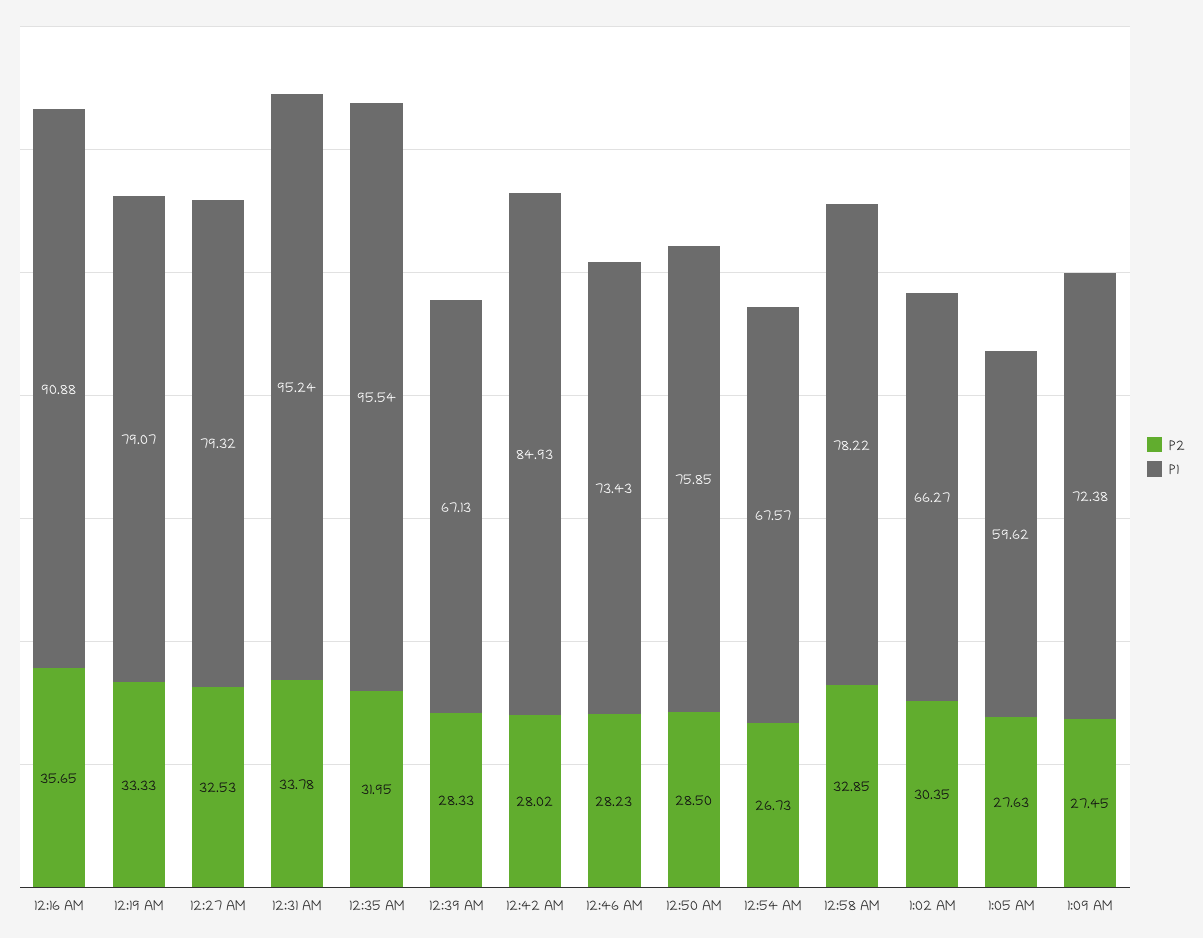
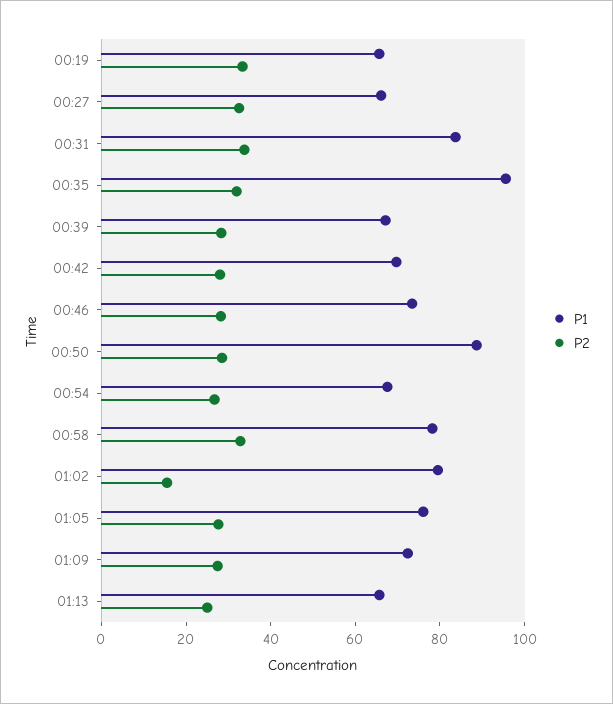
P2, 12:16 AM: 35.65 -> none
P1, 12:16 AM: 90.88 -> none
P1, 12:19 AM: 79.07 -> 65
P1, 12:27 AM: 79.32 -> 65
P1, 12:31 AM: 95.24 -> 85
P1, 12:42 AM: 84.93 -> 70
P1, 12:50 AM: 75.85 -> 90
P2, 1:02 AM: 30.35 -> 15
P1, 1:02 AM: 66.27 -> 80
P1, 1:05 AM: 59.62 -> 75
P1, 01:13: none -> 65
P2, 01:13: none -> 25

